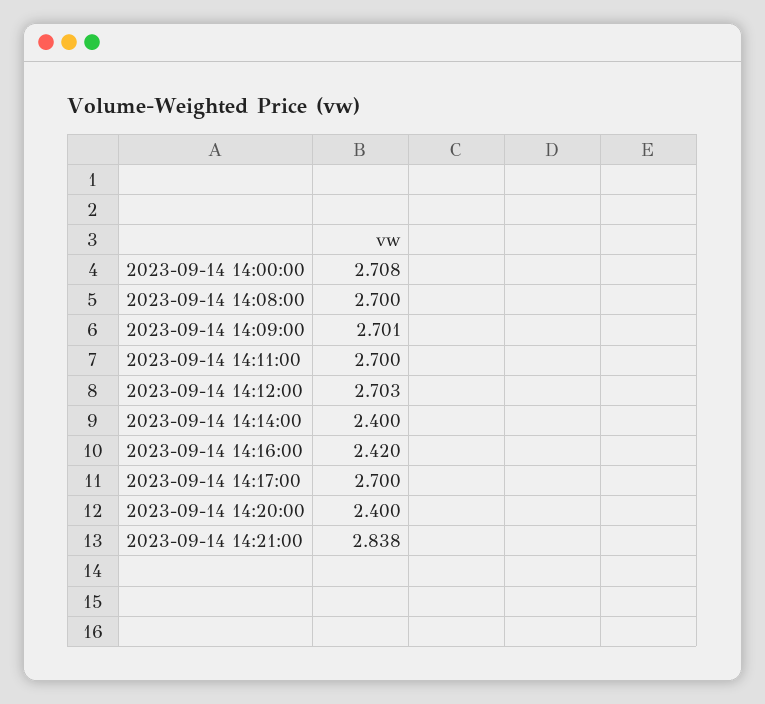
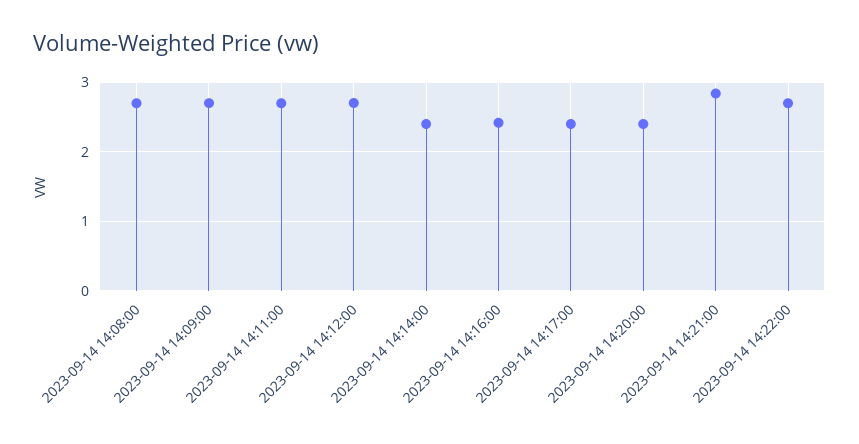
2023-09-14 14:00:00: 2.708 -> none
2023-09-14 14:17:00: 2.7 -> 2.4
2023-09-14 14:22:00: none -> 2.7

